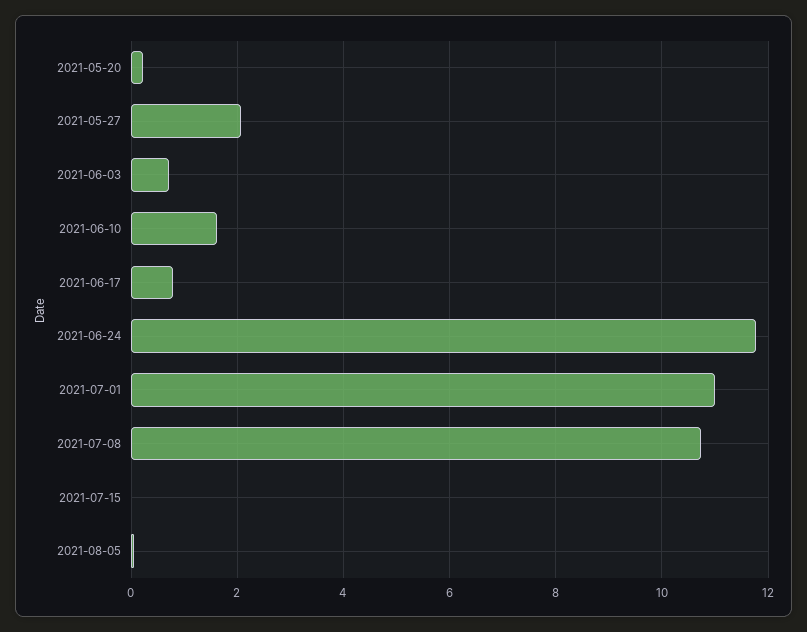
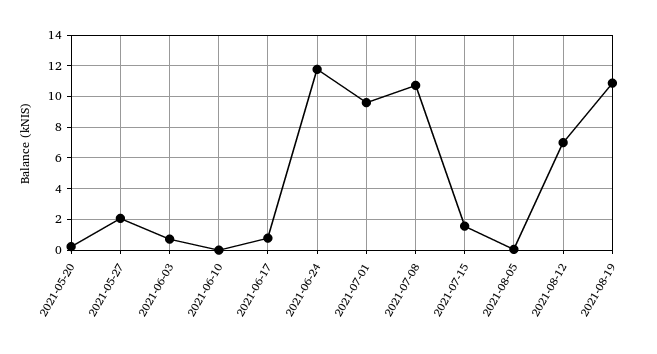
2021-06-10: 1.6 -> 0
2021-07-01: 11 -> 9.5
2021-07-15: 0 -> 1.5
2021-08-12: none -> 7
2021-08-19: none -> 11

